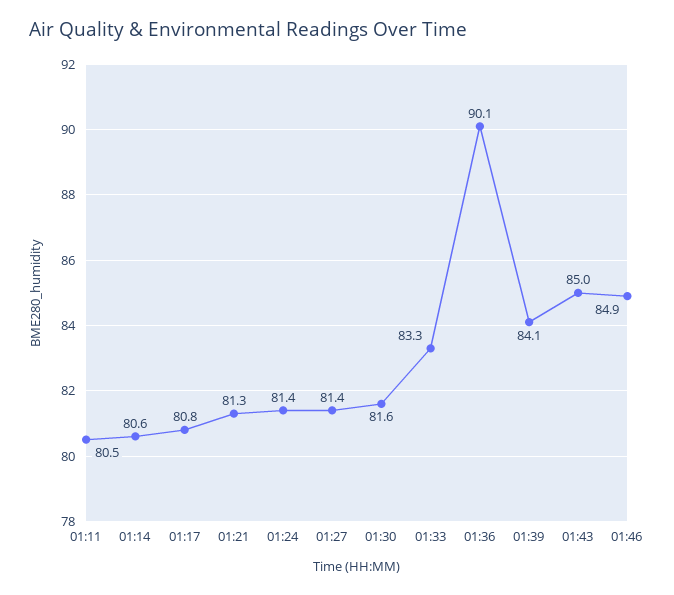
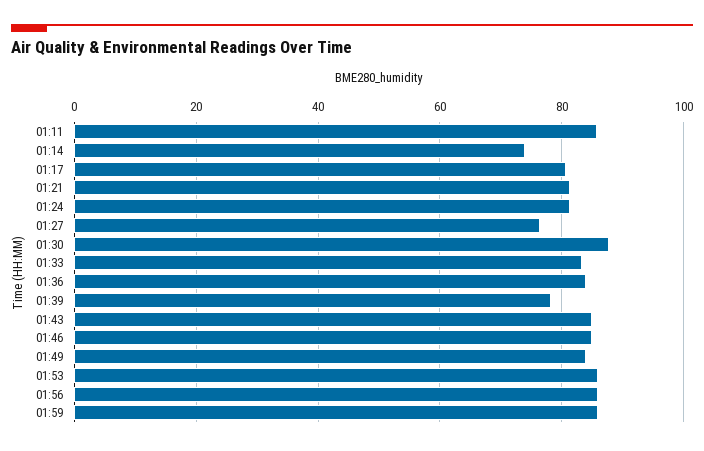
01:11: 80.5 -> 86
01:14: 80.6 -> 74
01:27: 81.4 -> 76
01:30: 81.6 -> 88
01:36: 90.1 -> 84
01:39: 84.1 -> 78
01:49: none -> 84
01:53: none -> 86
01:56: none -> 86
01:59: none -> 86

